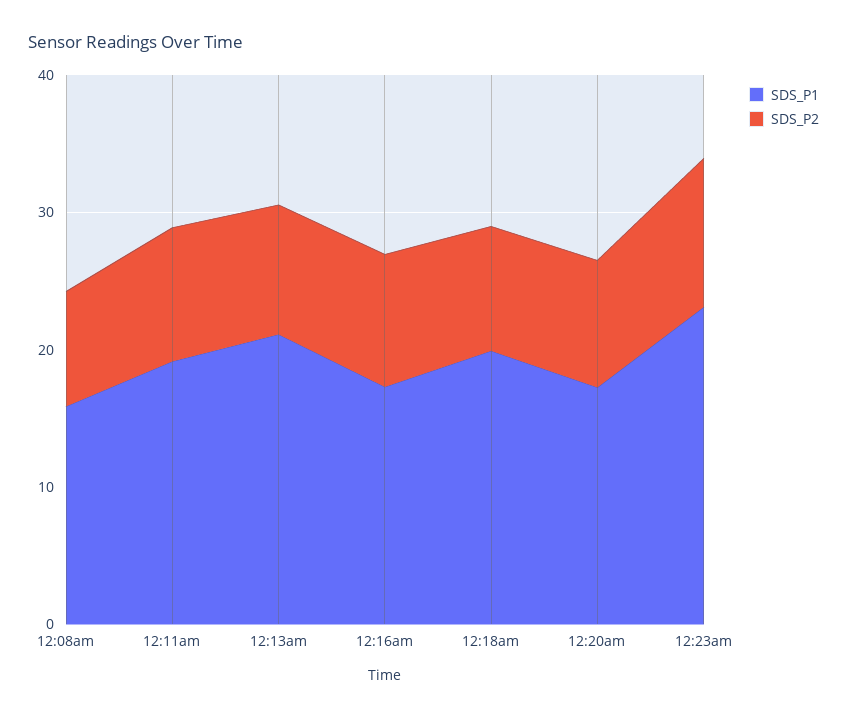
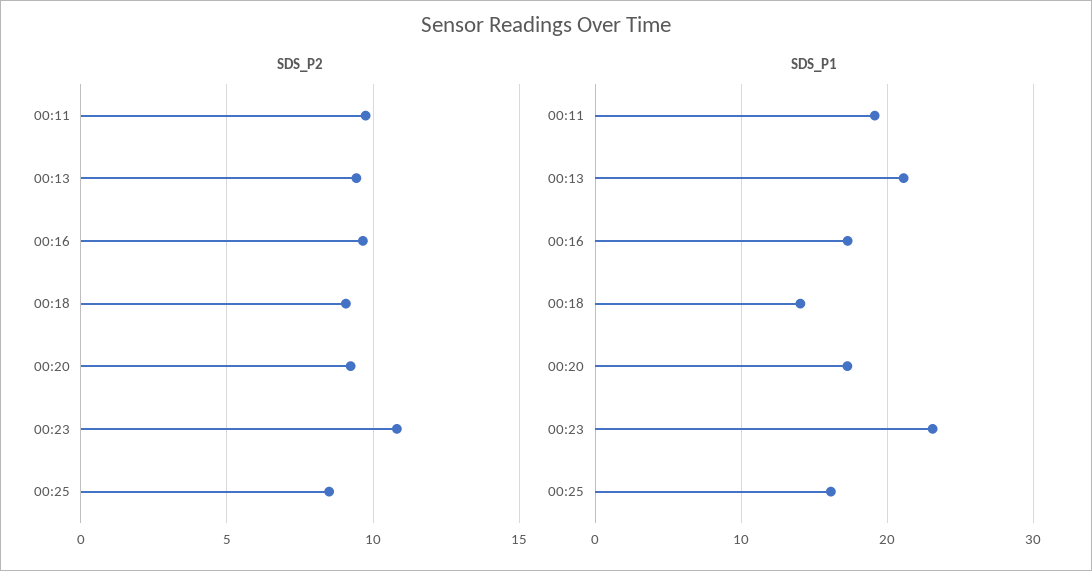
SDS_P1, 12:08am: 16 -> none
SDS_P2, 12:08am: 8 -> none
SDS_P1, 12:18am: 20 -> 14
SDS_P2, 00:25: none -> 8.5
SDS_P1, 00:25: none -> 16

